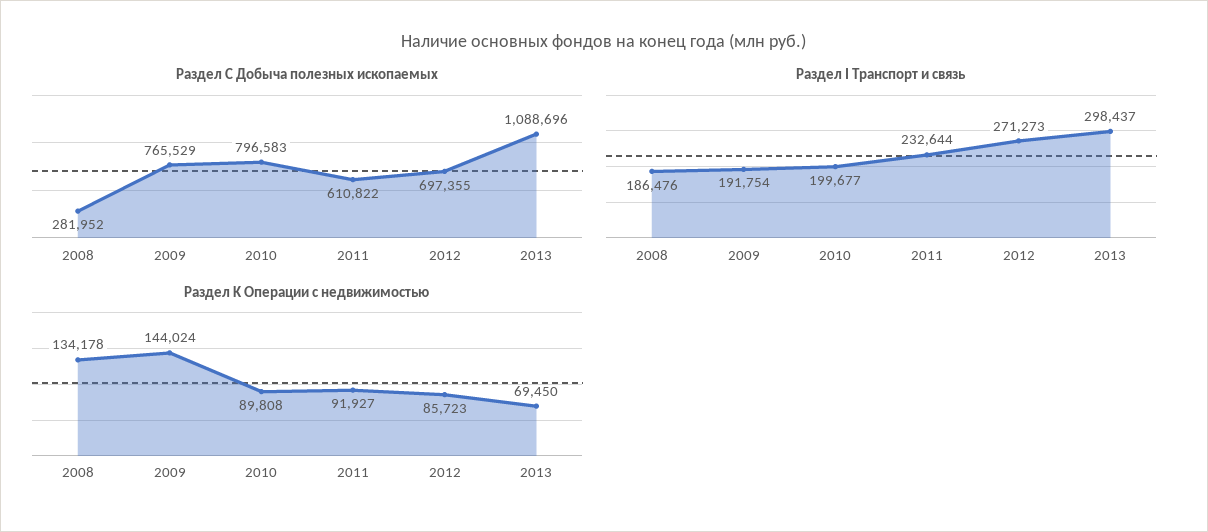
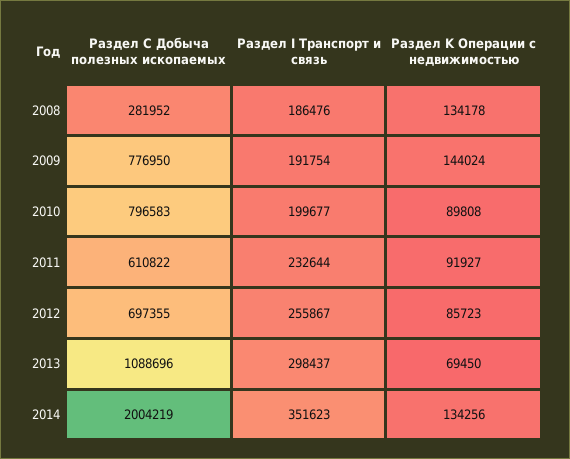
Раздел С Добыча полезных ископаемых, 2009: 765529 -> 776950
Раздел I Транспорт и связь, 2012: 271273 -> 255867
Раздел С Добыча полезных ископаемых, 2014: none -> 2004219
Раздел I Транспорт и связь, 2014: none -> 351623
Раздел K Операции с недвижимостью, 2014: none -> 134256

